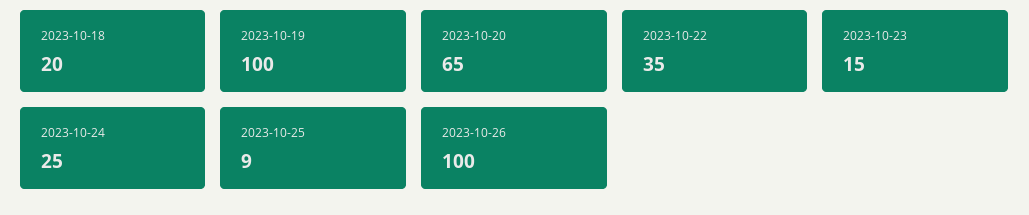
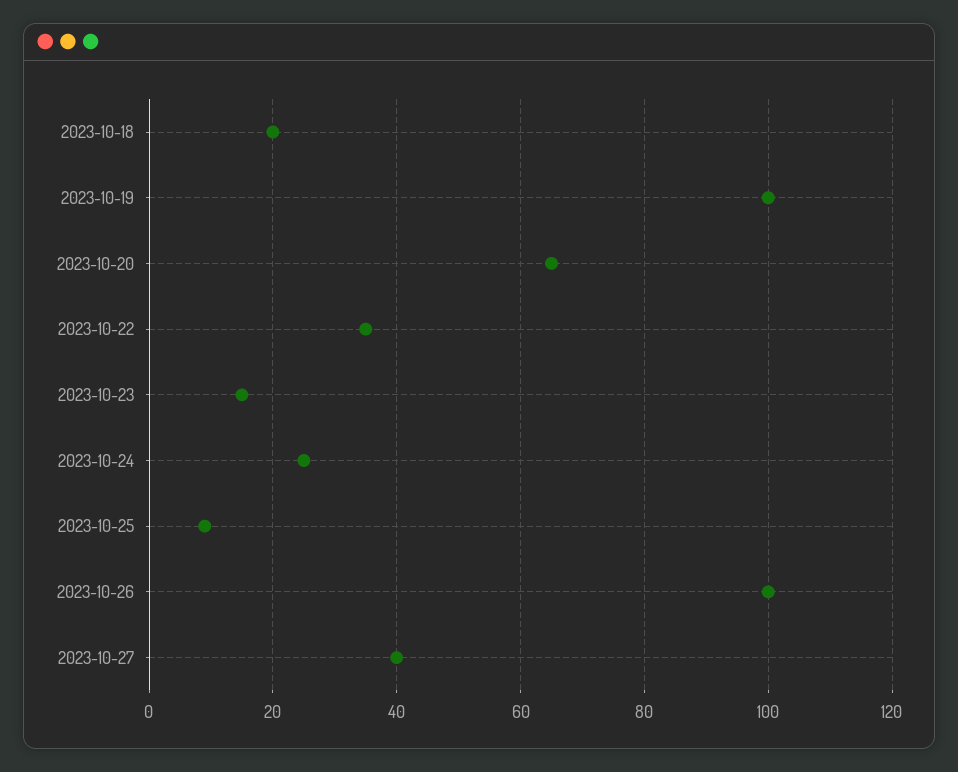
2023-10-27: none -> 40

